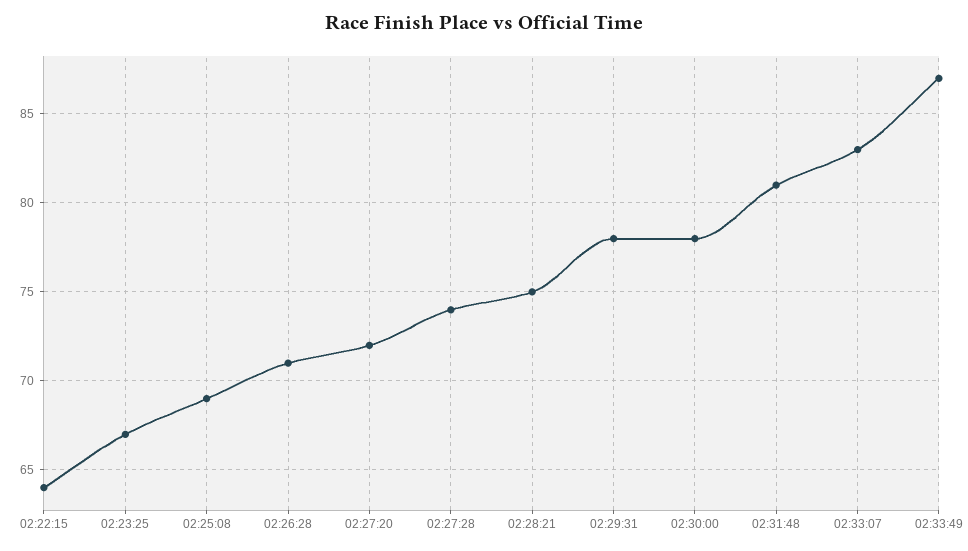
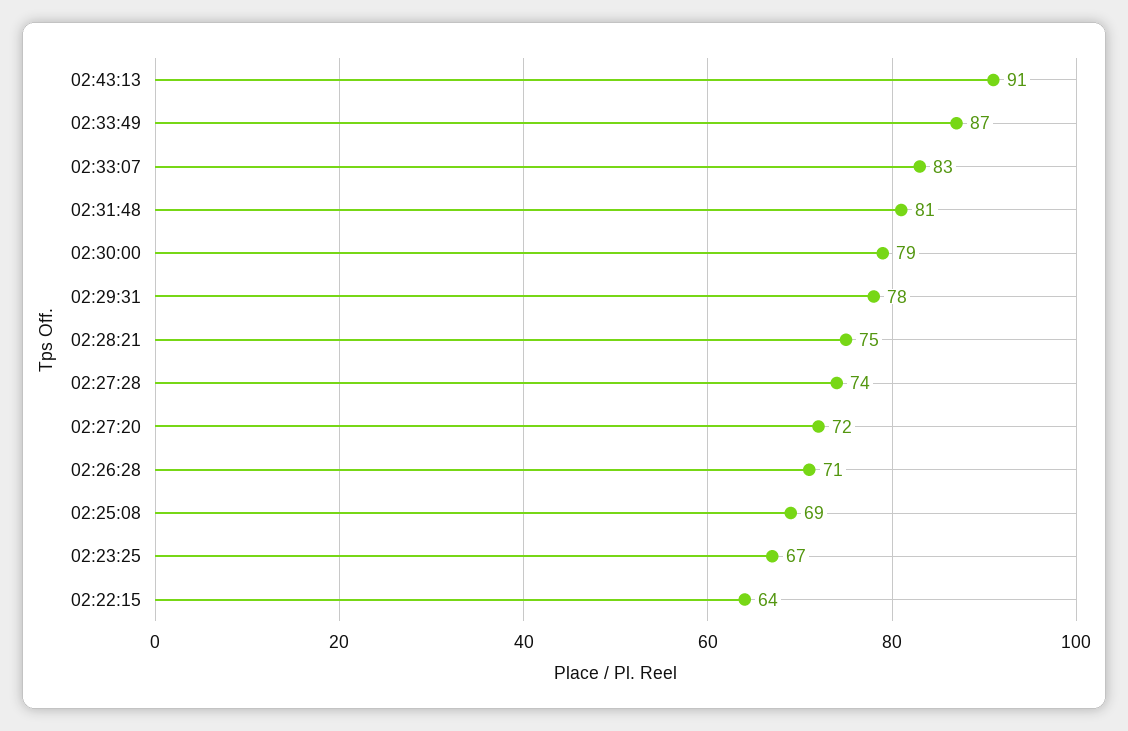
02:30:00: 78 -> 79
02:43:13: none -> 91

